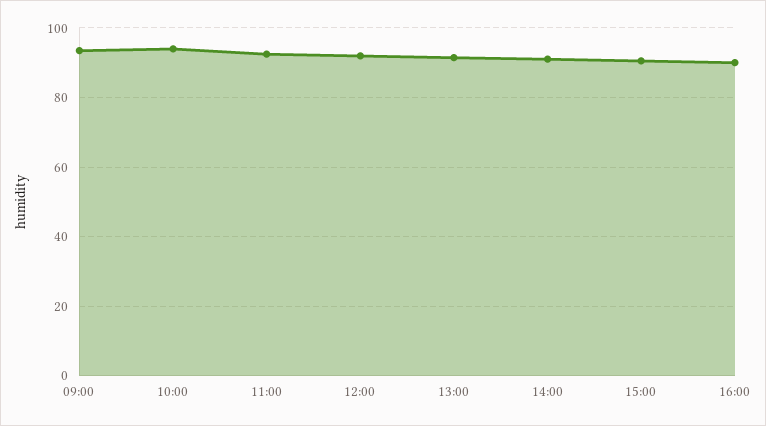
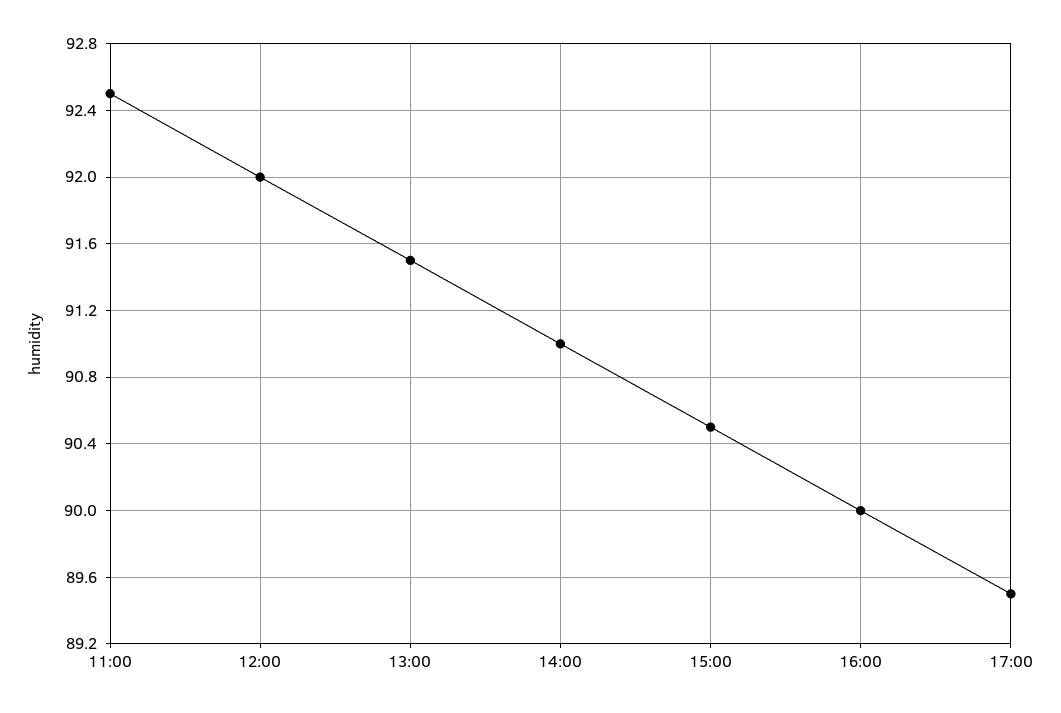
09:00: 94 -> none
10:00: 94 -> none
17:00: none -> 89.5

